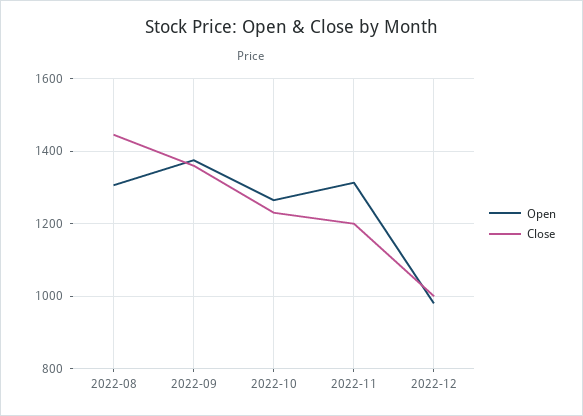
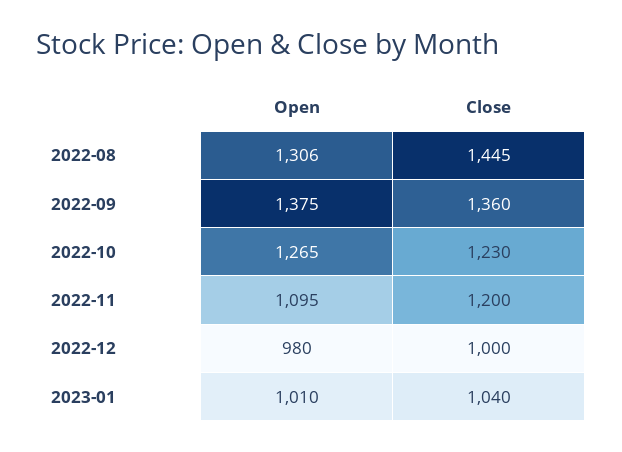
Open, 2022-11: 1320 -> 1095
Open, 2023-01: none -> 1010
Close, 2023-01: none -> 1040

